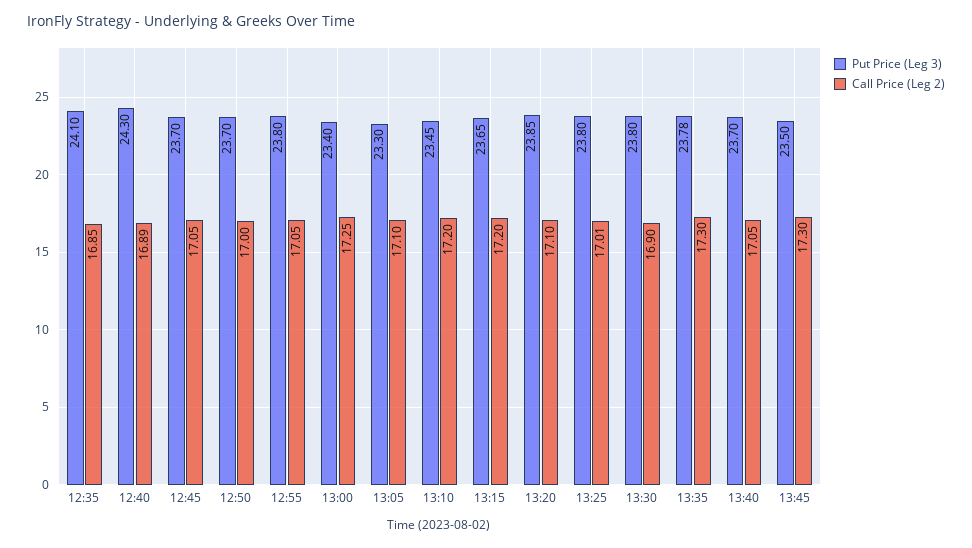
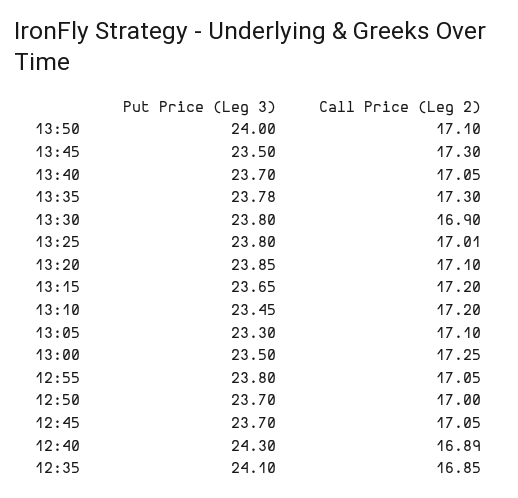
Put Price (Leg 3), 13:00: 23.4 -> 23.5
Put Price (Leg 3), 13:50: none -> 24
Call Price (Leg 2), 13:50: none -> 17.1

